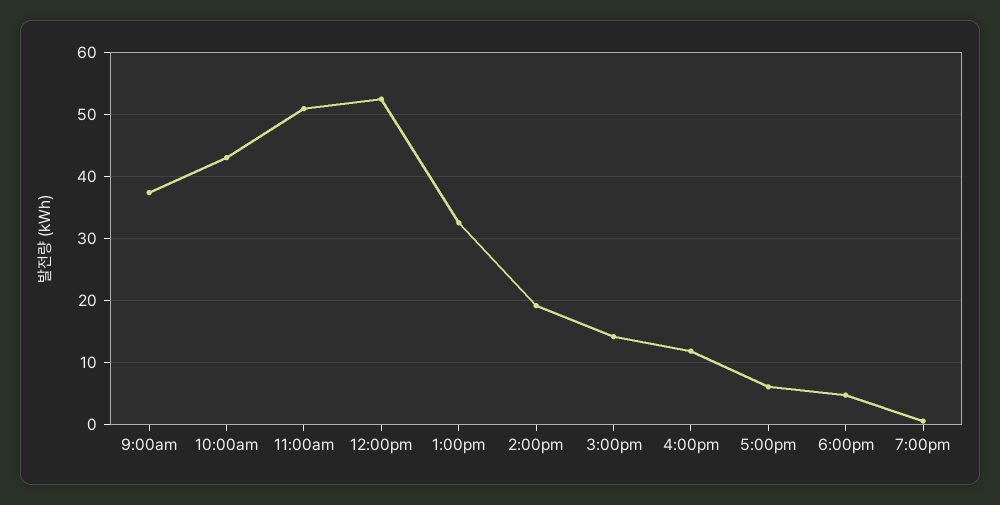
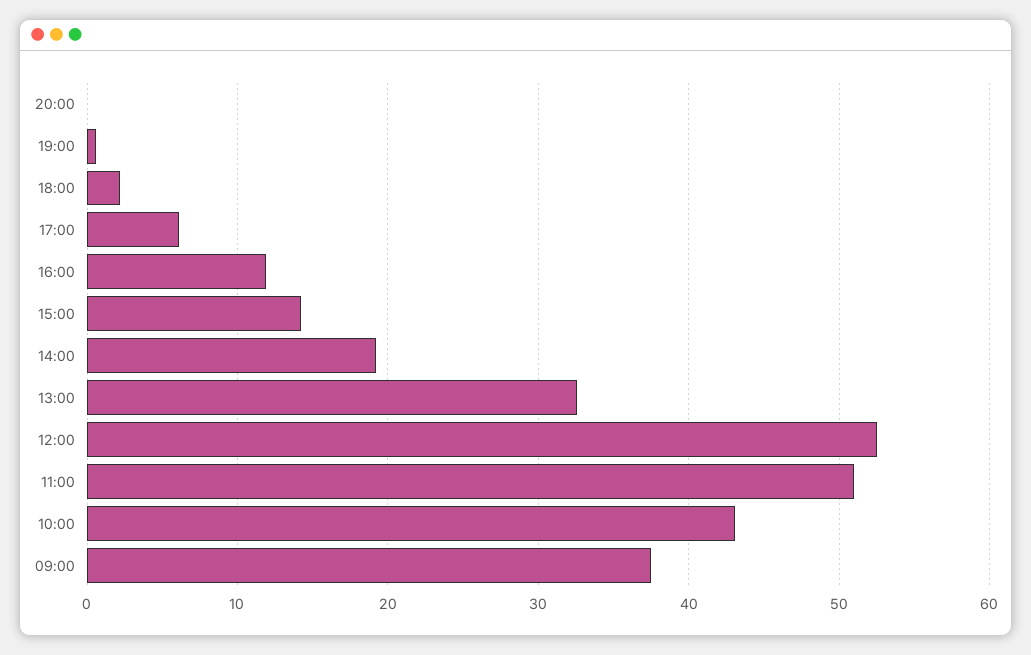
6:00pm: 5 -> 2
20:00: none -> 0

